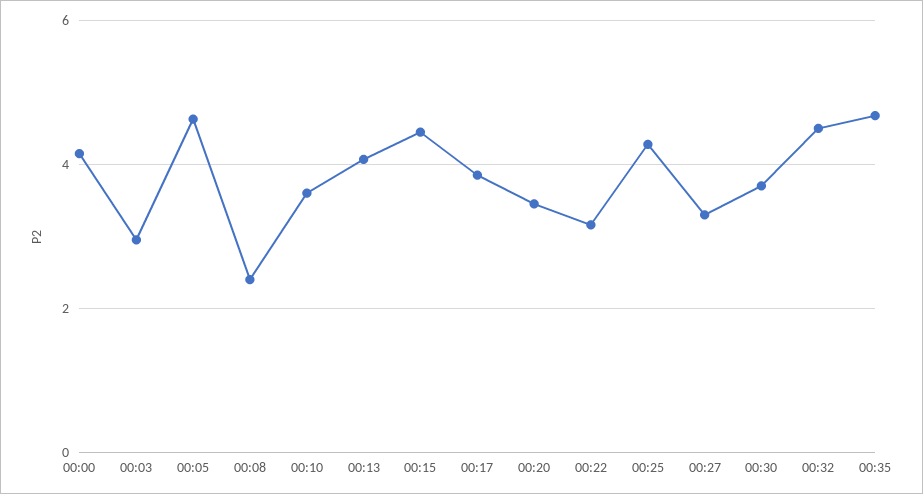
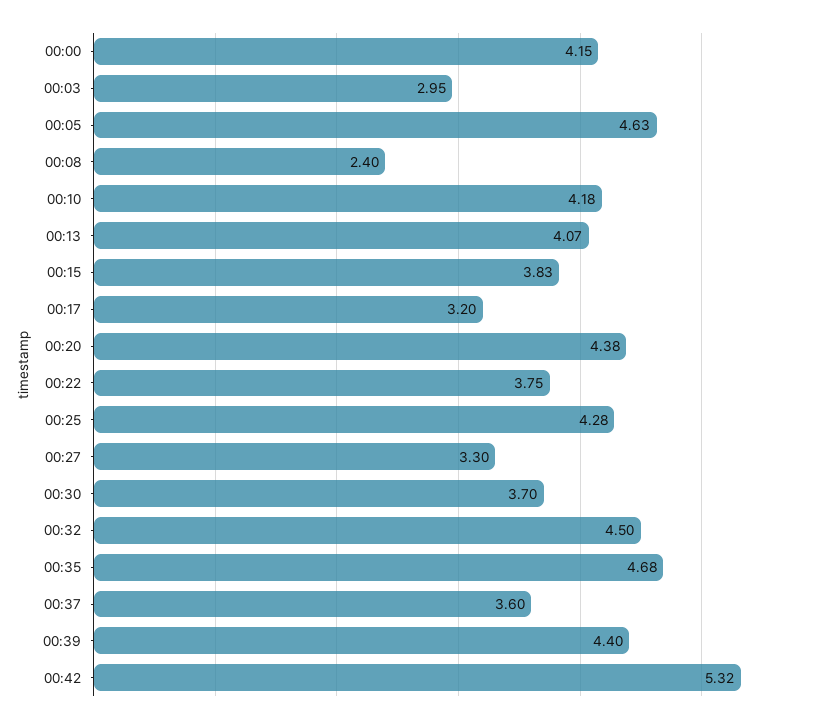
00:10: 3.6 -> 4.18
00:15: 4.4 -> 3.83
00:17: 3.8 -> 3.2
00:20: 3.4 -> 4.38
00:22: 3.2 -> 3.75
00:37: none -> 3.6
00:39: none -> 4.4
00:42: none -> 5.32

